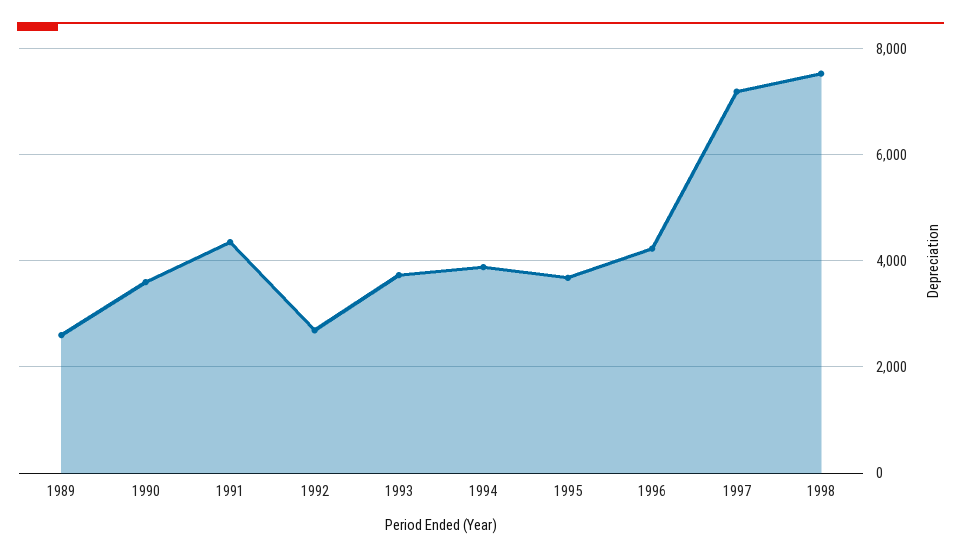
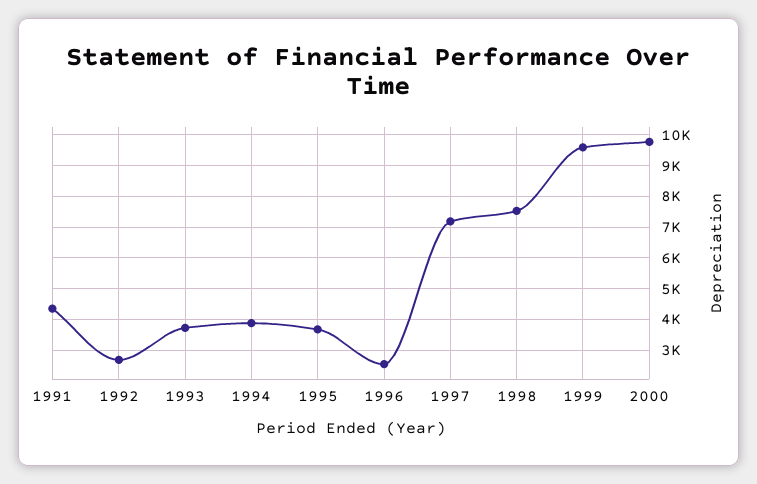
1989: 2600 -> none
1990: 3600 -> none
1996: 4200 -> 2600
1999: none -> 9600
2000: none -> 9800

